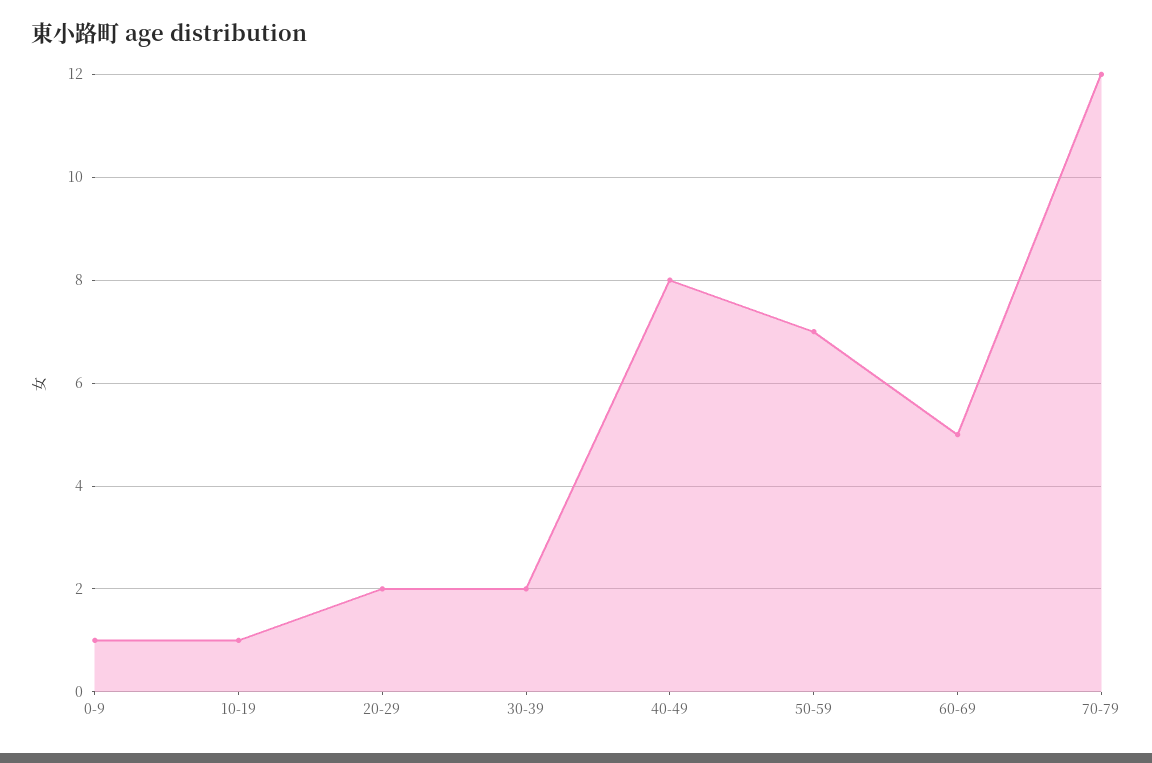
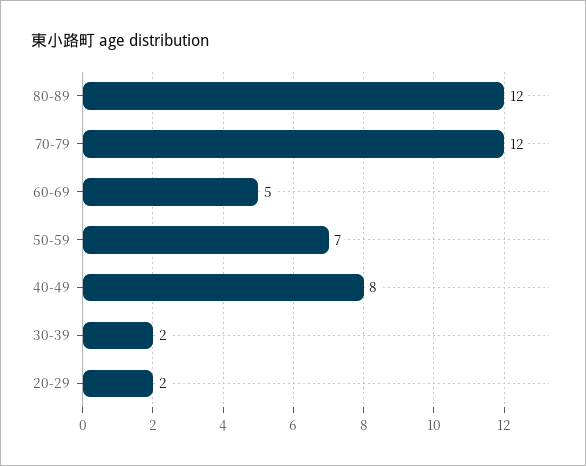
0-9: 1 -> none
10-19: 1 -> none
80-89: none -> 12

